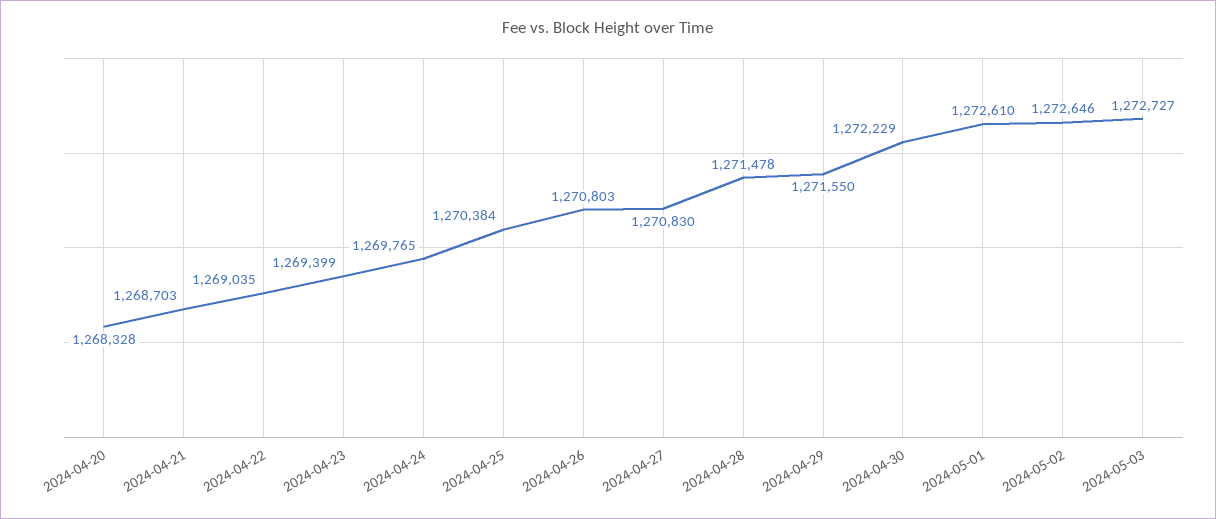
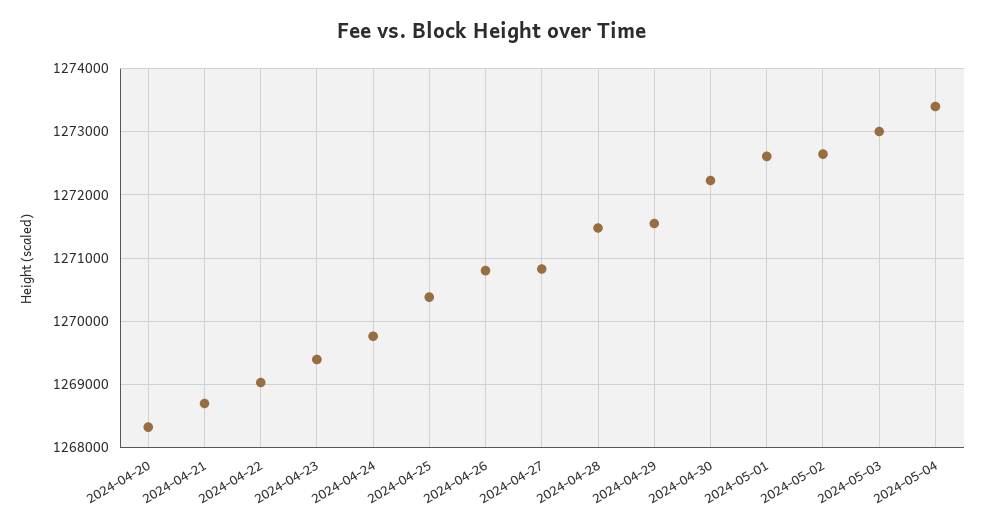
2024-05-03: 1272727 -> 1273000
2024-05-04: none -> 1273400

